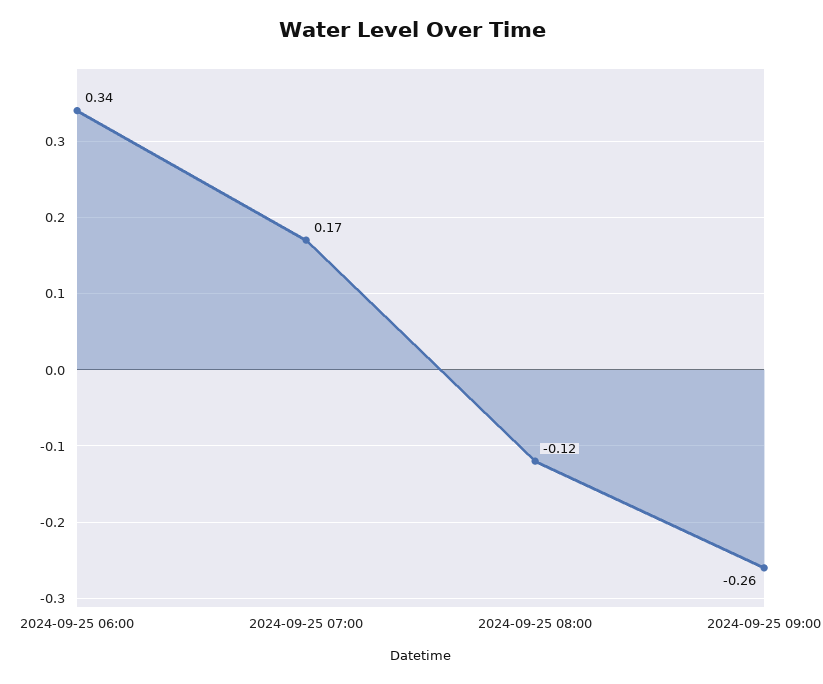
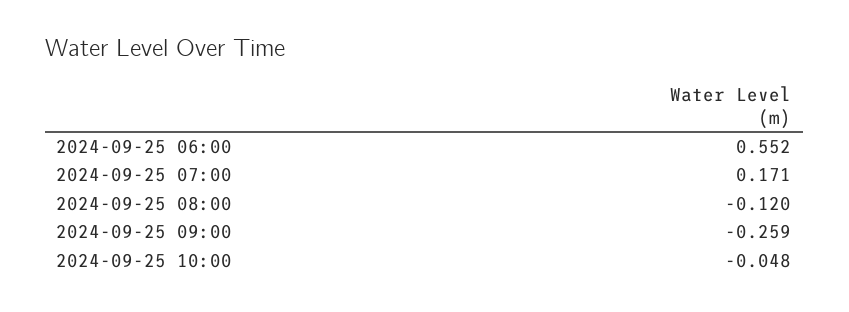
2024-09-25 06:00: 0.34 -> 0.552
2024-09-25 10:00: none -> -0.048

